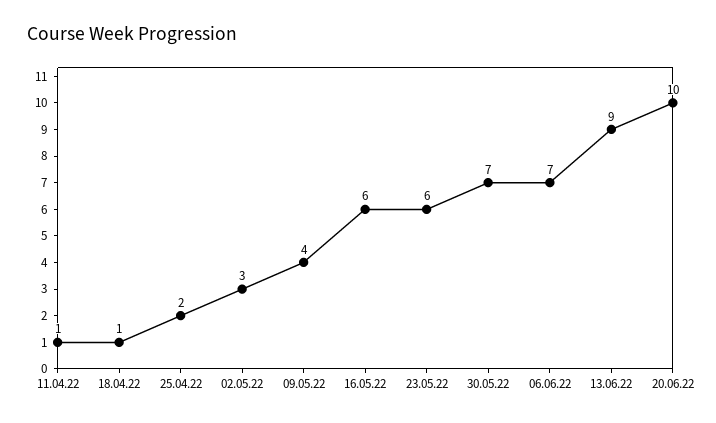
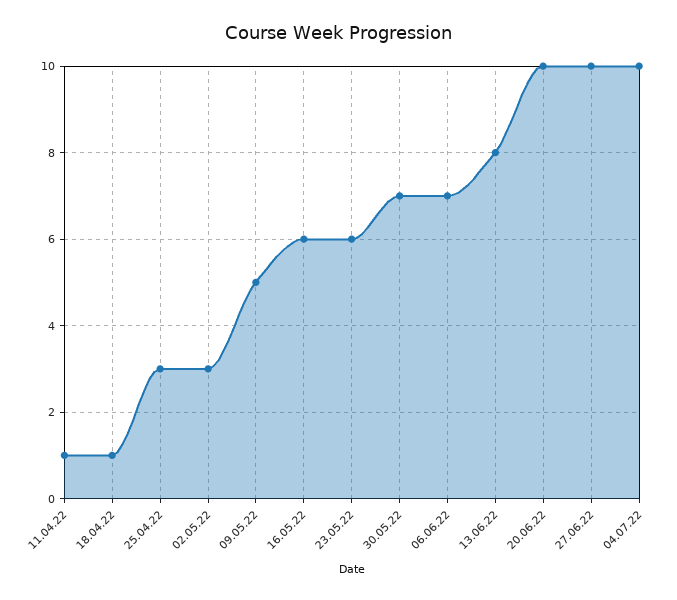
25.04.22: 2 -> 3
09.05.22: 4 -> 5
13.06.22: 9 -> 8
27.06.22: none -> 10
04.07.22: none -> 10

